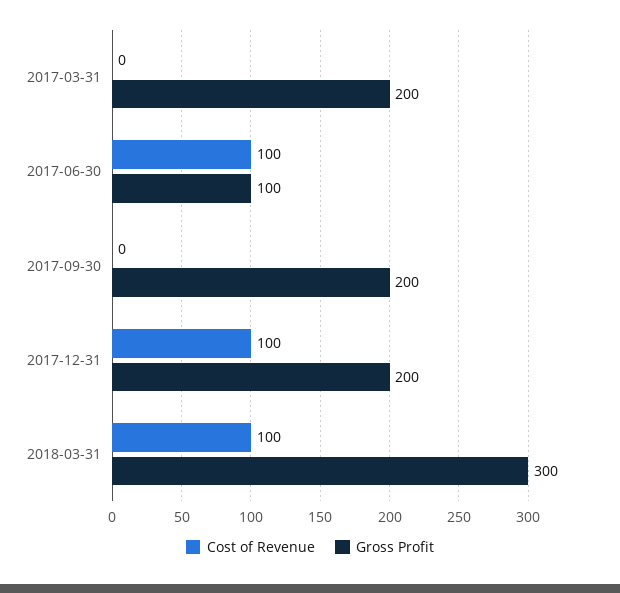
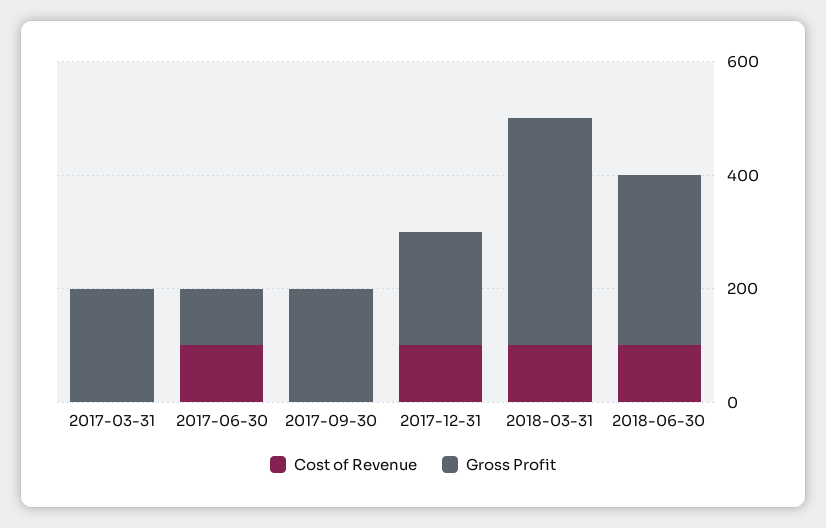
Gross Profit, 2018-03-31: 300 -> 400
Cost of Revenue, 2018-06-30: none -> 100
Gross Profit, 2018-06-30: none -> 300

